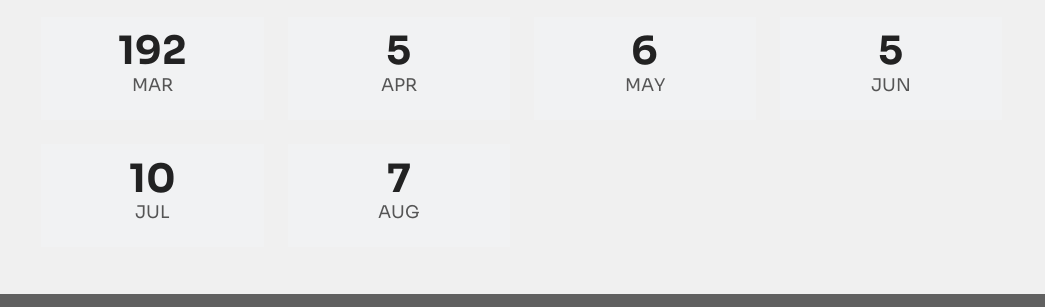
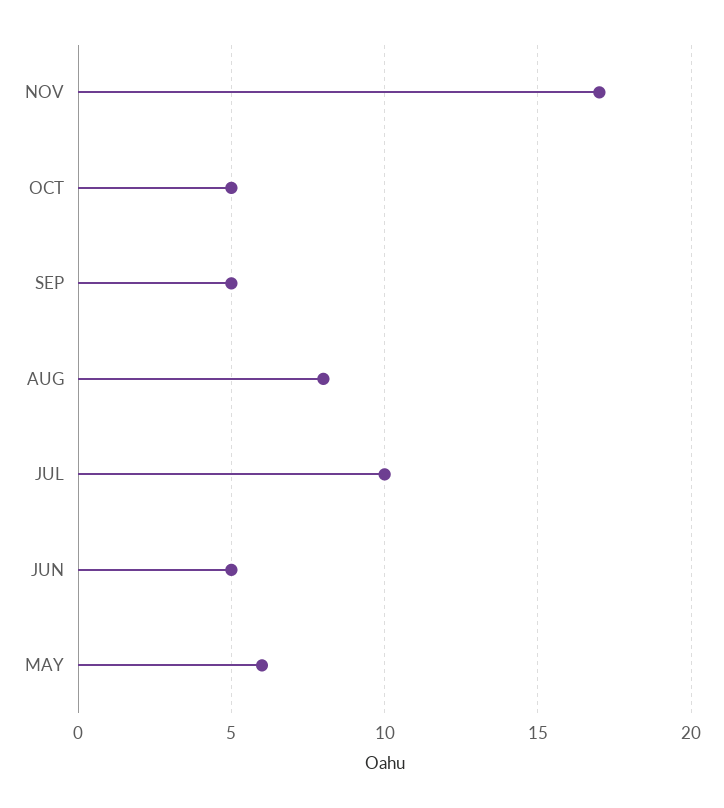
MAR: 192 -> none
APR: 5 -> none
AUG: 7 -> 8
NOV: none -> 17
OCT: none -> 5
SEP: none -> 5

